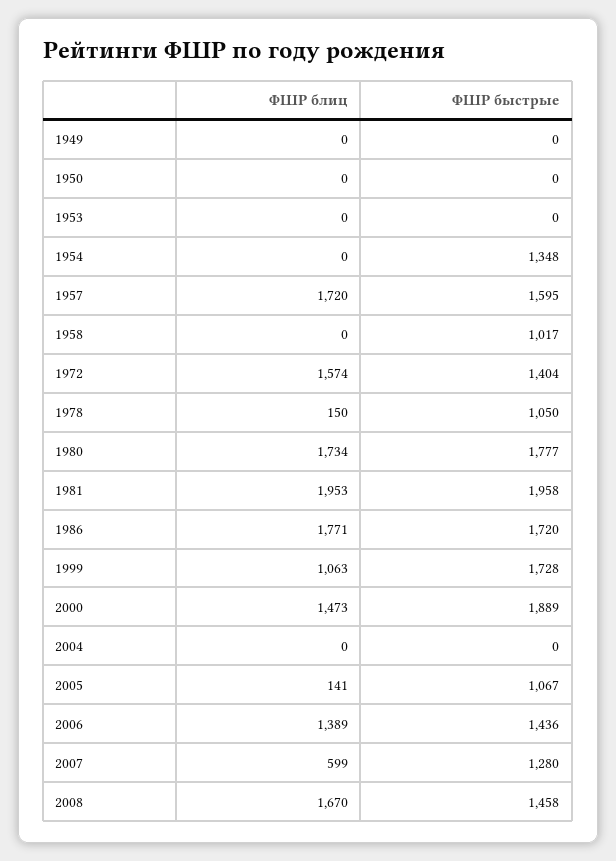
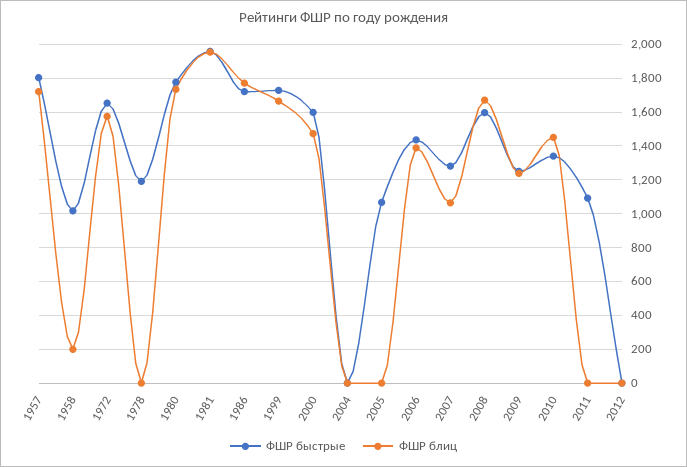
ФШР блиц, 1949: 0 -> none
ФШР быстрые, 1949: 0 -> none
ФШР блиц, 1950: 0 -> none
ФШР быстрые, 1950: 0 -> none
ФШР блиц, 1953: 0 -> none
ФШР быстрые, 1953: 0 -> none
ФШР блиц, 1954: 0 -> none
ФШР быстрые, 1954: 1348 -> none
ФШР быстрые, 1957: 1595 -> 1800
ФШР блиц, 1958: 0 -> 200
ФШР быстрые, 1972: 1404 -> 1650
ФШР блиц, 1978: 150 -> 0
ФШР быстрые, 1978: 1050 -> 1200
ФШР блиц, 1999: 1063 -> 1650
ФШР быстрые, 2000: 1889 -> 1600
ФШР блиц, 2005: 141 -> 0
ФШР блиц, 2007: 599 -> 1050
ФШР быстрые, 2008: 1458 -> 1600
ФШР быстрые, 2009: none -> 1250
ФШР блиц, 2009: none -> 1250
ФШР быстрые, 2010: none -> 1350
ФШР блиц, 2010: none -> 1450
ФШР быстрые, 2011: none -> 1100
ФШР блиц, 2011: none -> 0
ФШР быстрые, 2012: none -> 0
ФШР блиц, 2012: none -> 0

